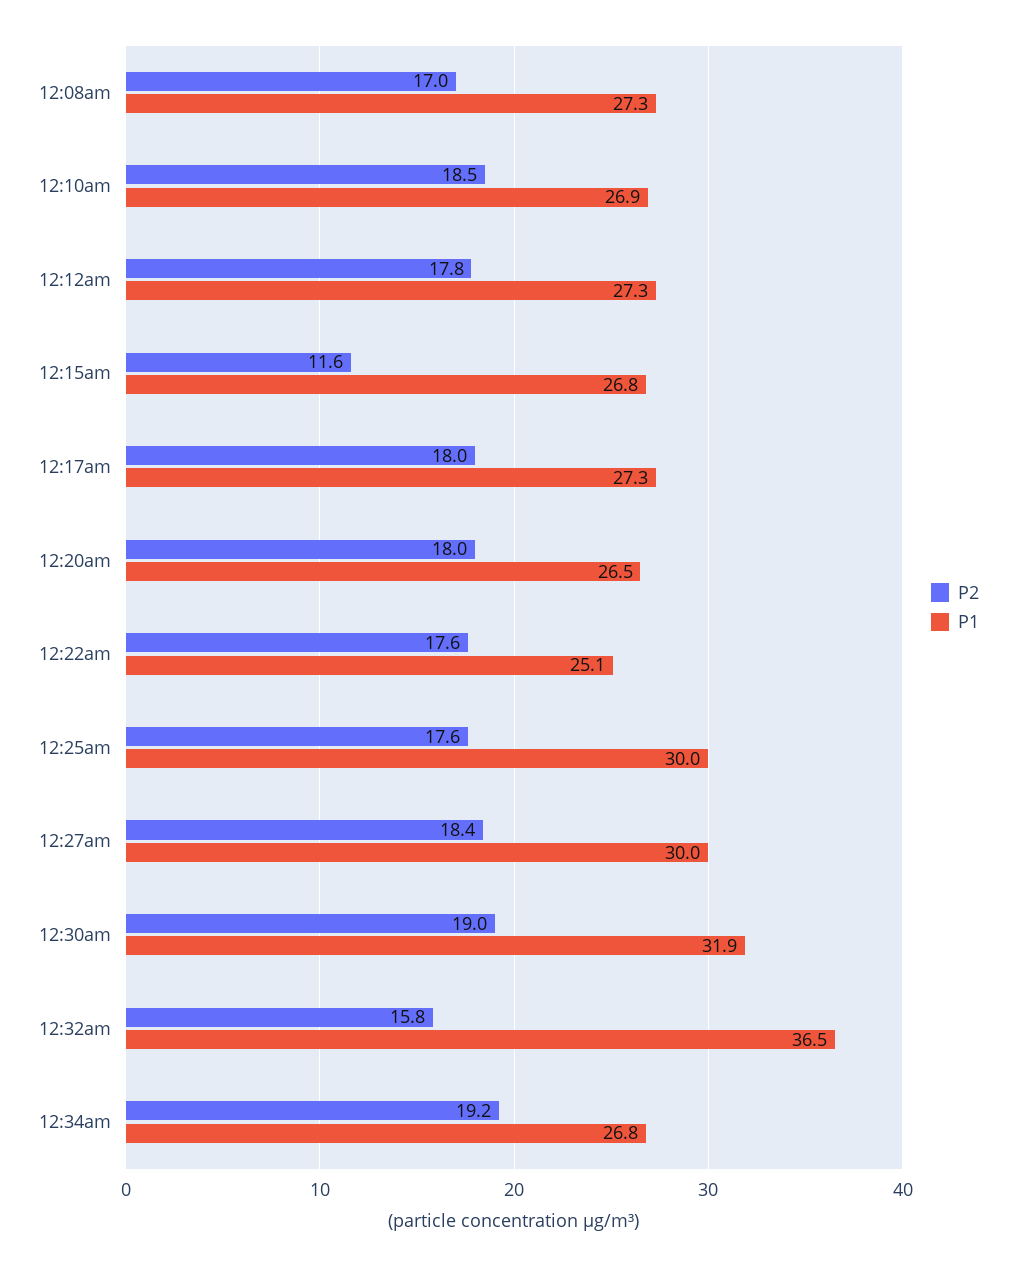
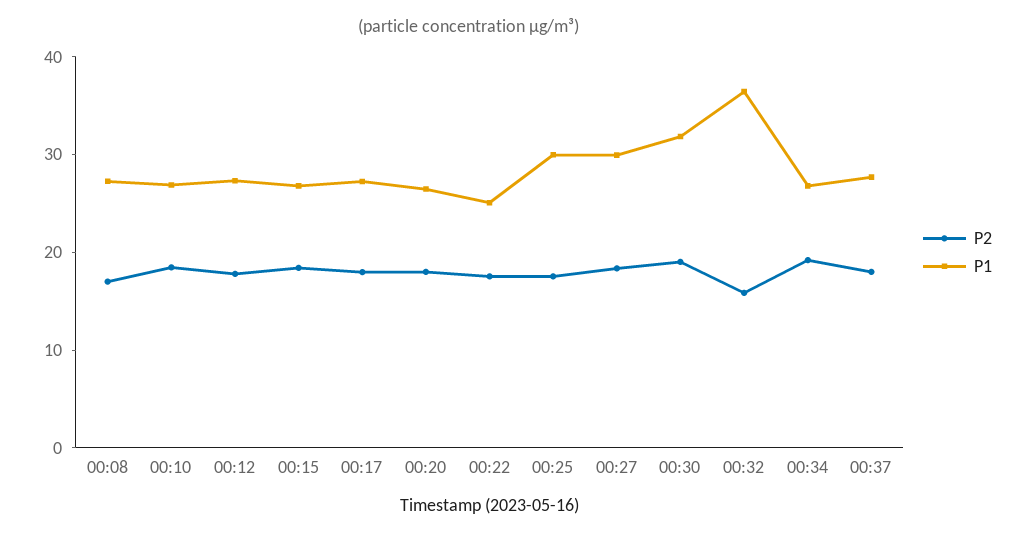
P2, 12:15am: 11.6 -> 18
P2, 00:37: none -> 18
P1, 00:37: none -> 28

